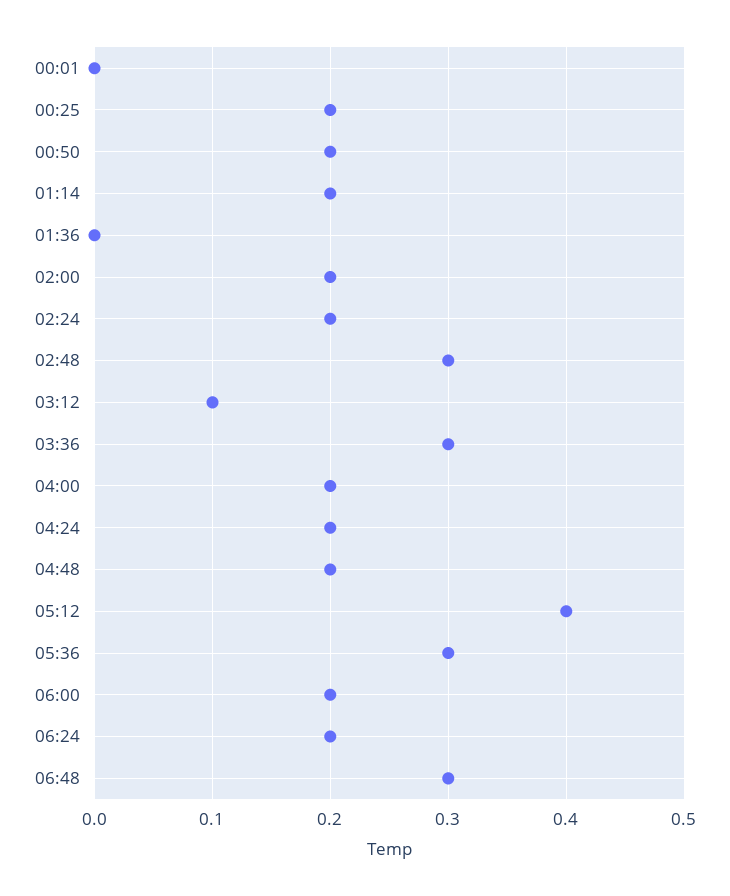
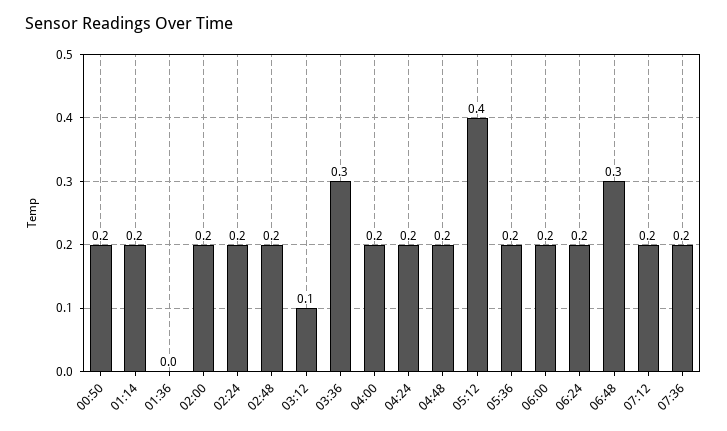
00:01: 0 -> none
00:25: 0.2 -> none
02:48: 0.3 -> 0.2
05:36: 0.3 -> 0.2
07:12: none -> 0.2
07:36: none -> 0.2

